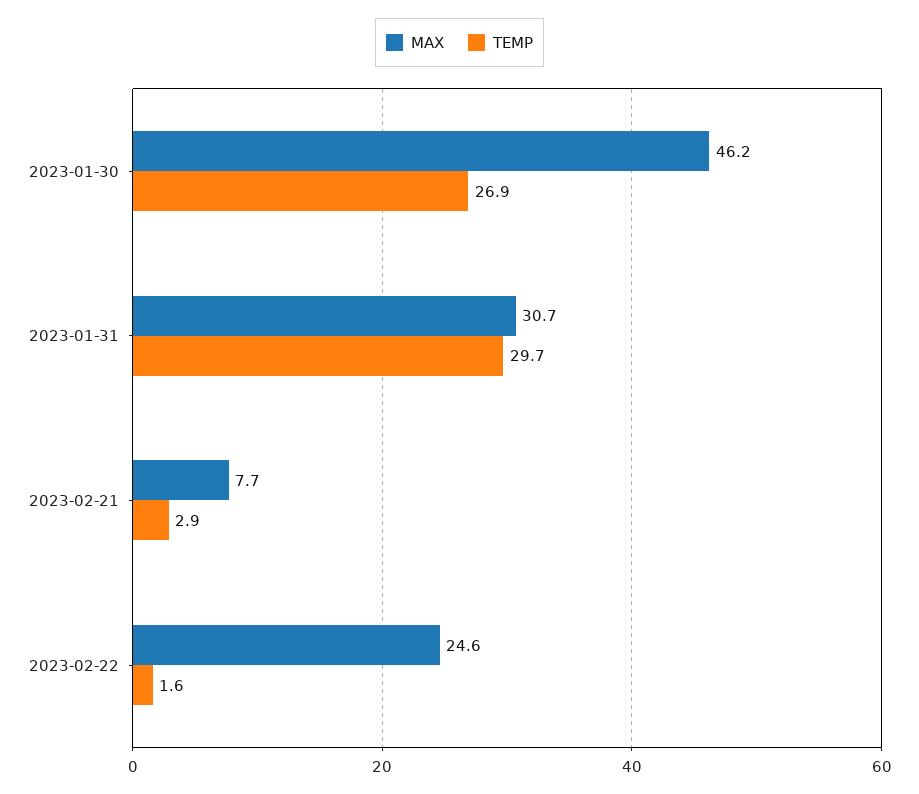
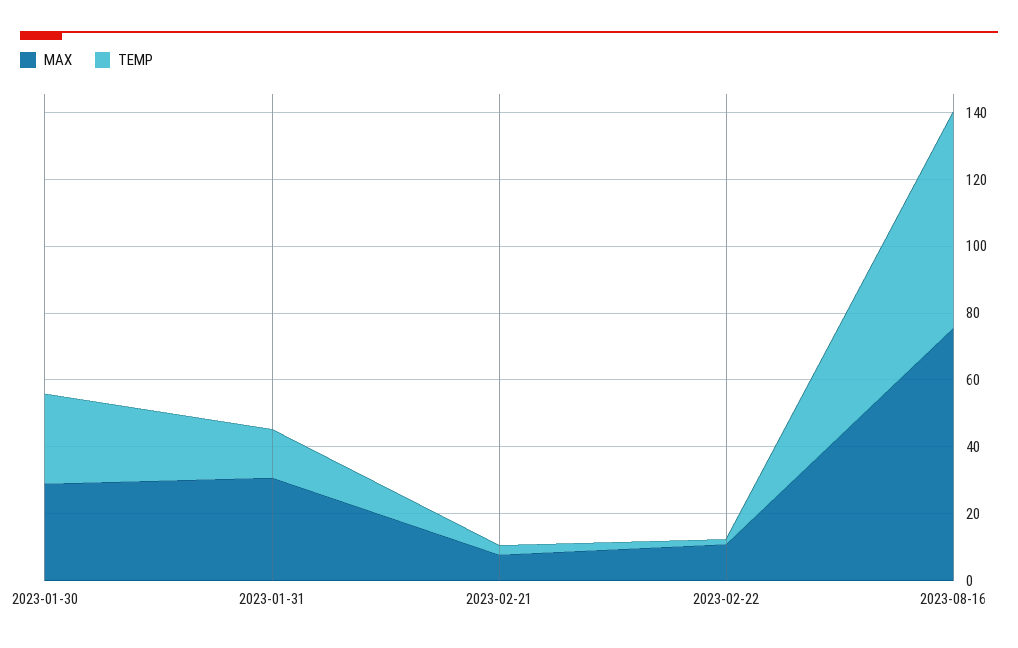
MAX, 2023-01-30: 46.2 -> 30
TEMP, 2023-01-31: 29.7 -> 15
MAX, 2023-02-22: 24.6 -> 10
MAX, 2023-08-16: none -> 75
TEMP, 2023-08-16: none -> 65

